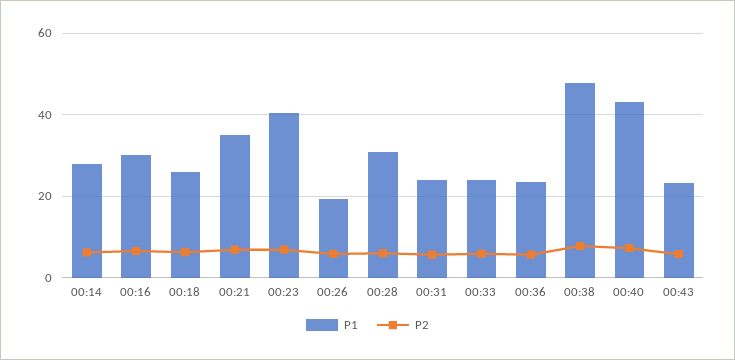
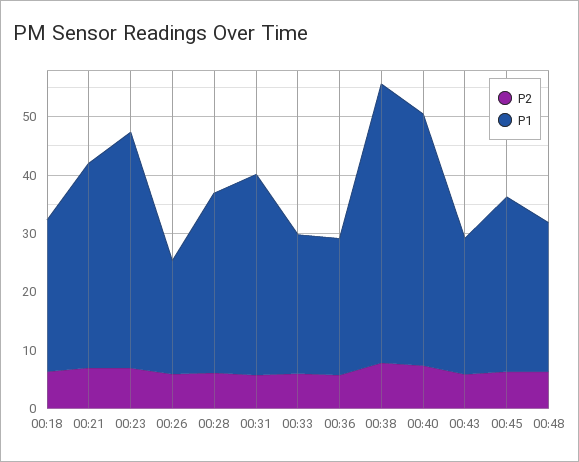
P1, 00:14: 28 -> none
P2, 00:14: 6 -> none
P1, 00:16: 30 -> none
P2, 00:16: 6 -> none
P1, 00:31: 24 -> 34
P2, 00:45: none -> 6
P1, 00:45: none -> 30
P2, 00:48: none -> 6
P1, 00:48: none -> 26

